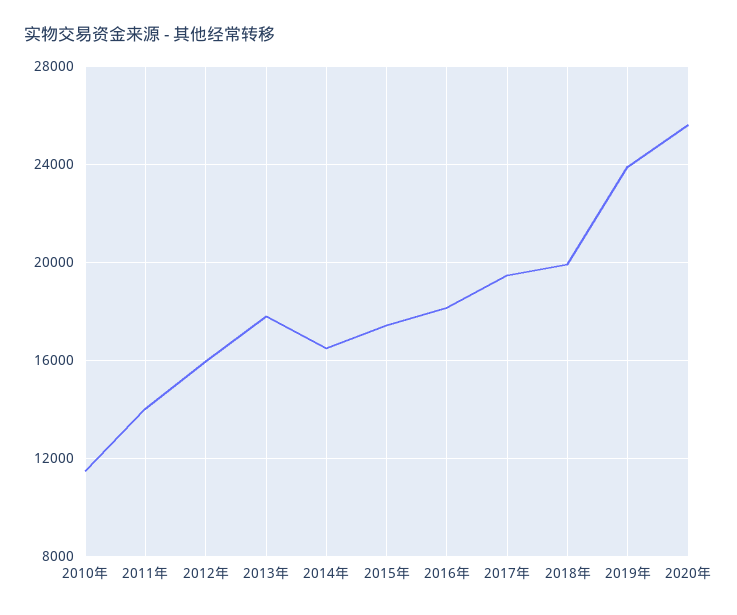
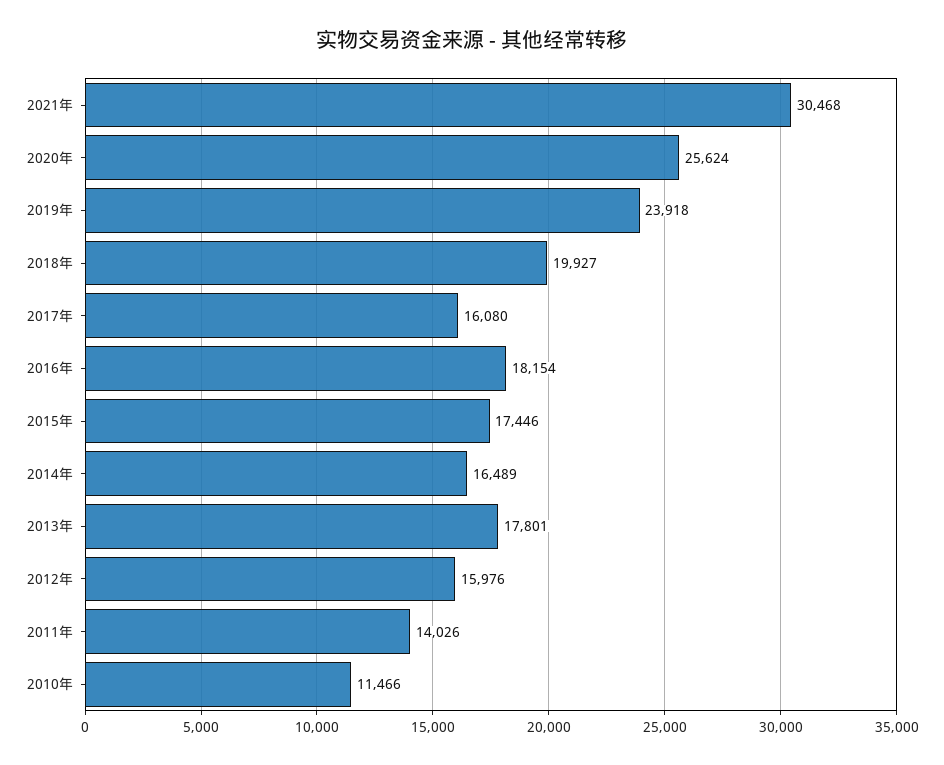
2017年: 19500 -> 16080
2021年: none -> 30468

